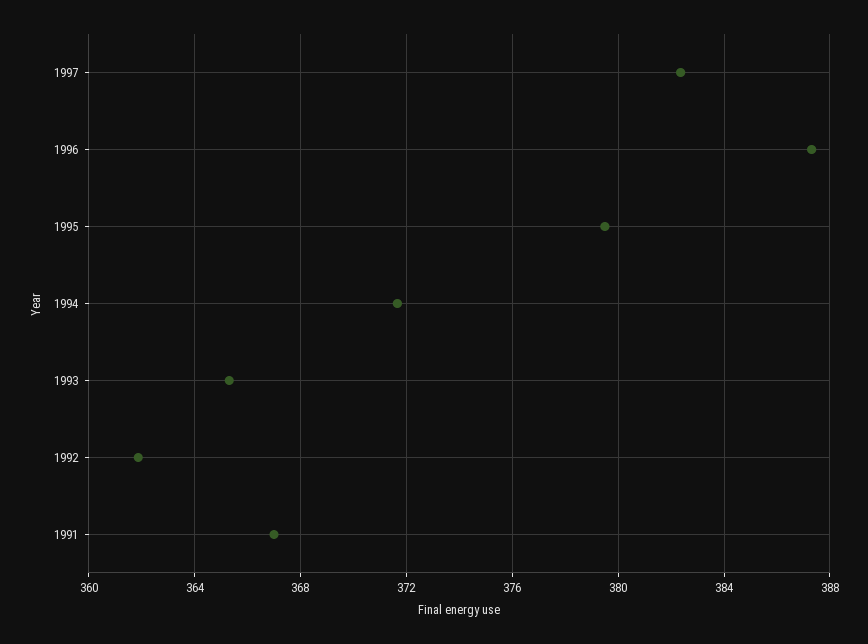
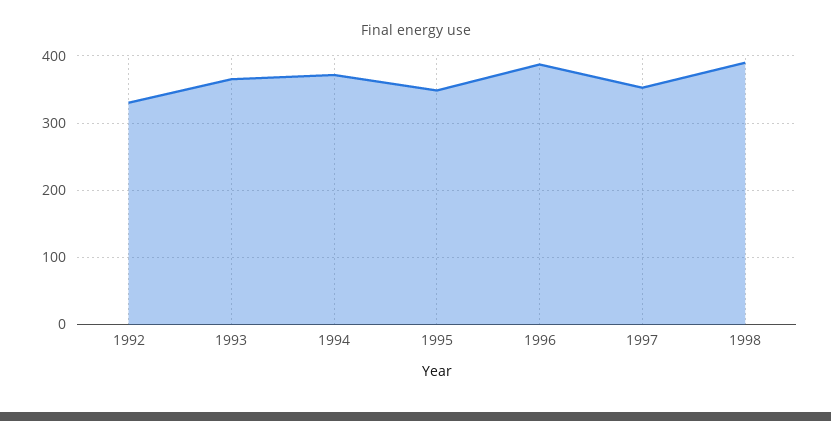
1997: 382.5 -> 350
1995: 379.5 -> 350
1992: 362 -> 330
1991: 367 -> none
1998: none -> 390

